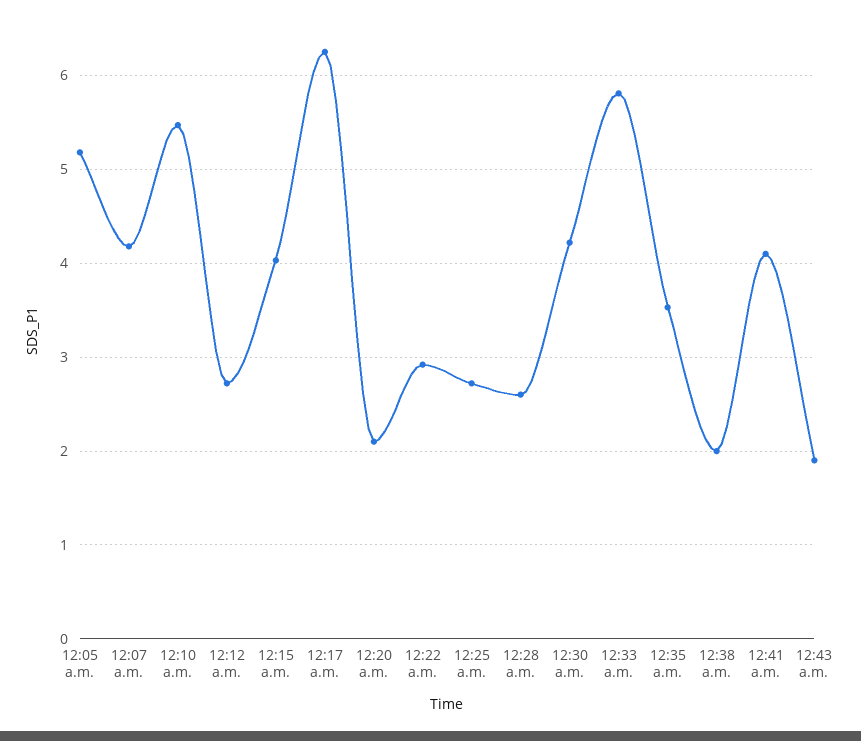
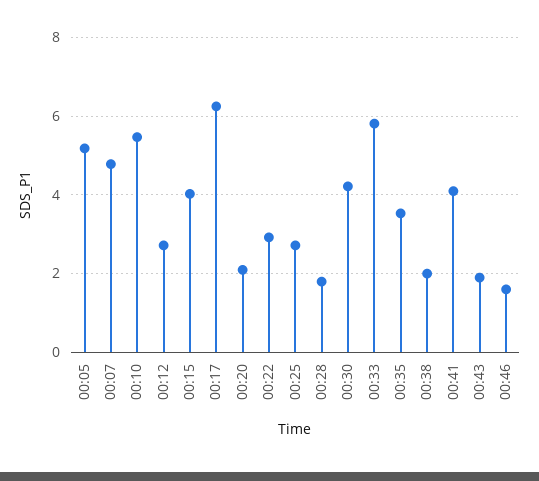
12:07 a.m.: 4.2 -> 4.8
12:28 a.m.: 2.6 -> 1.8
00:46: none -> 1.6

